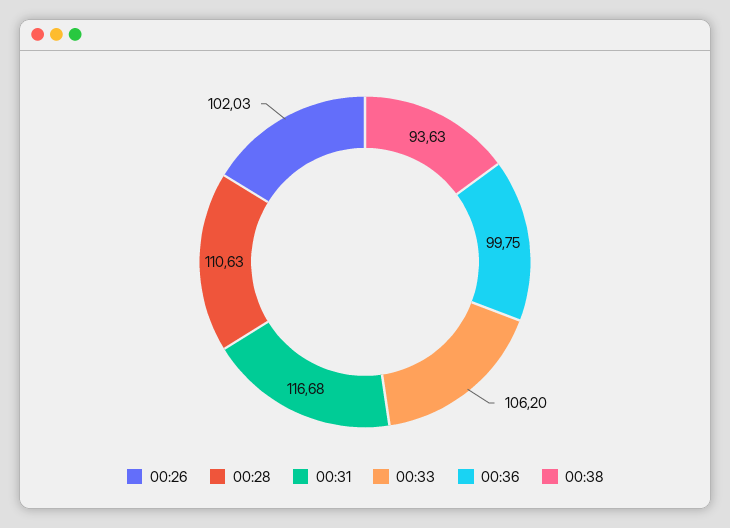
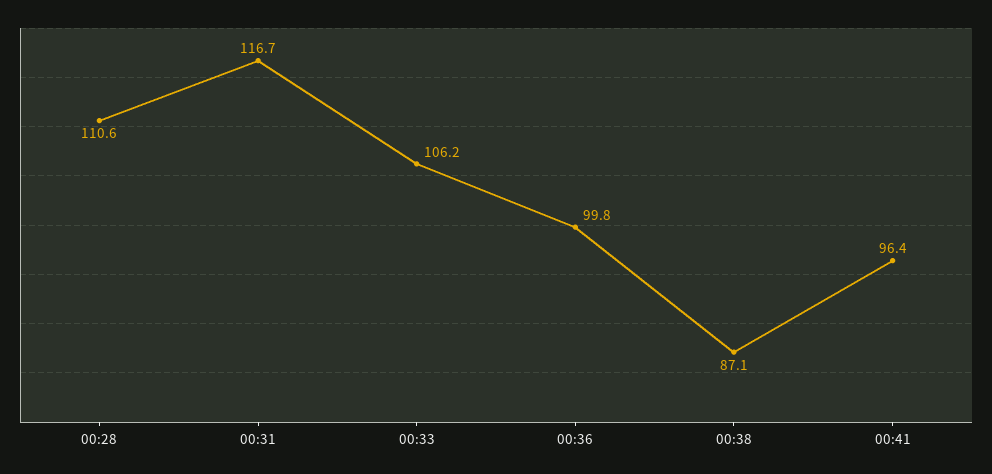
00:26: 102.03 -> none
00:38: 93.63 -> 87.1
00:41: none -> 96.4

